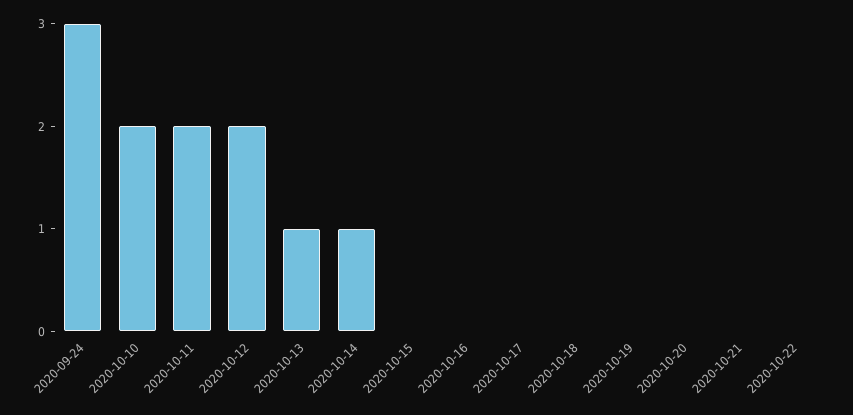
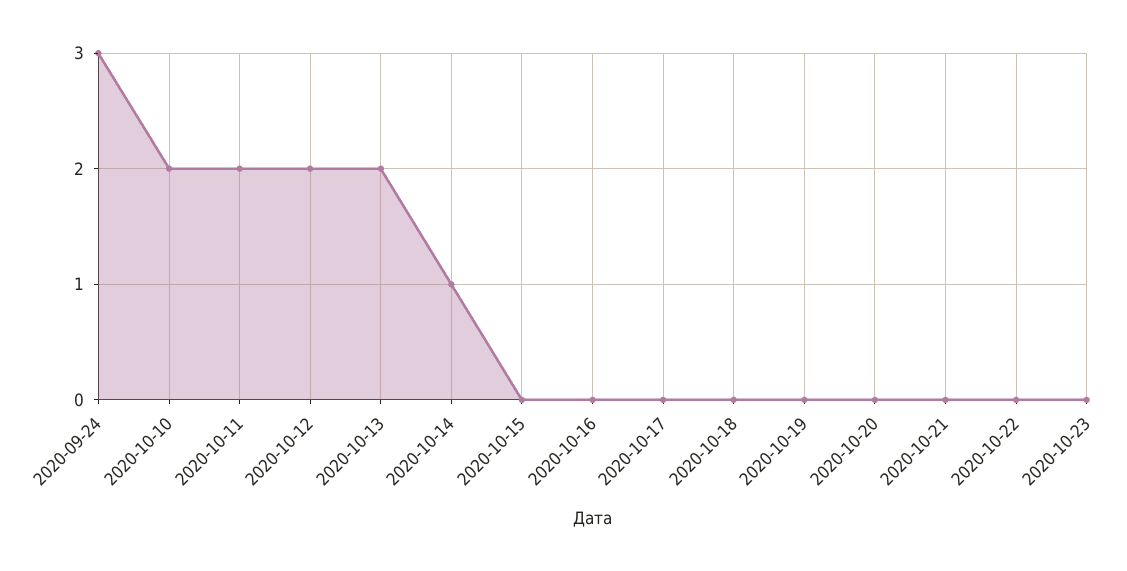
2020-10-13: 1 -> 2
2020-10-23: none -> 0

